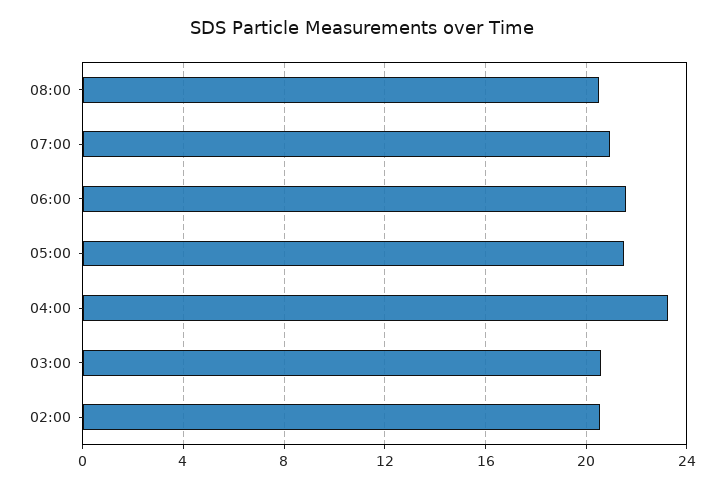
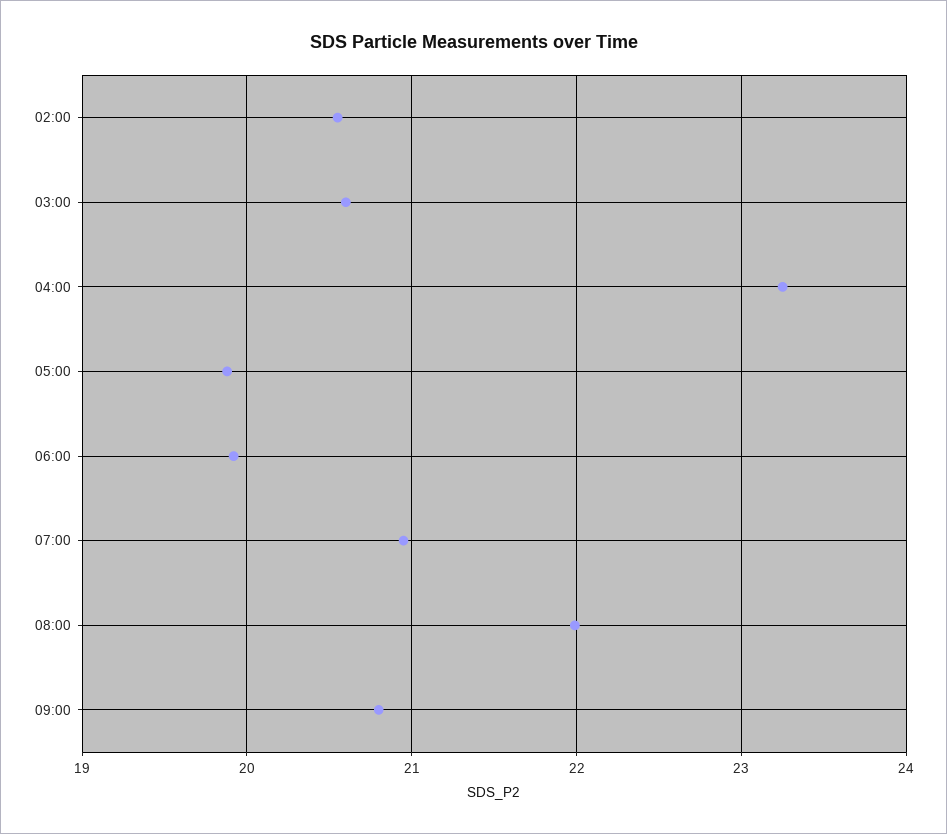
08:00: 20.5 -> 22
06:00: 21.5 -> 19.9
05:00: 21.5 -> 19.9
09:00: none -> 20.8

